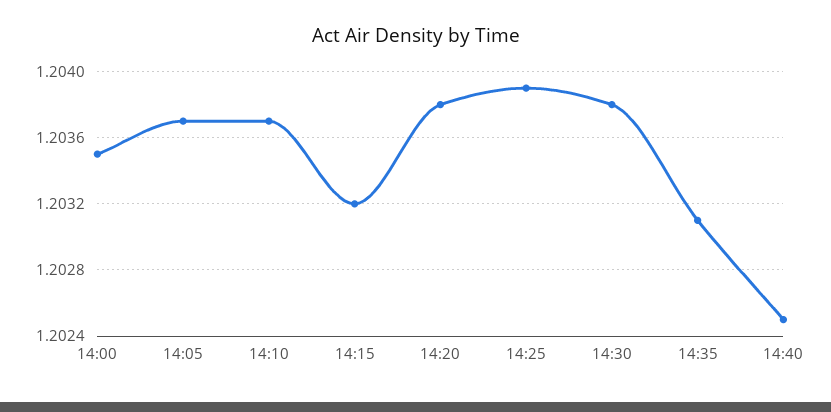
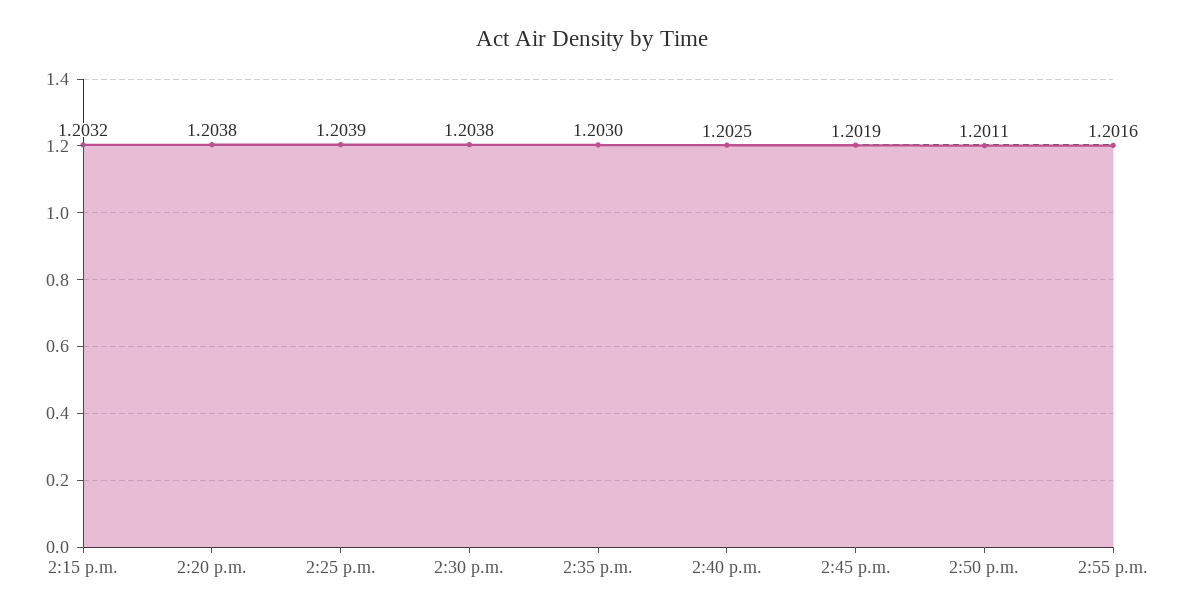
14:00: 1.2035 -> none
14:05: 1.2037 -> none
14:10: 1.2037 -> none
14:35: 1.2031 -> 1.203
2:45 p.m.: none -> 1.2019
2:50 p.m.: none -> 1.2011
2:55 p.m.: none -> 1.2016

